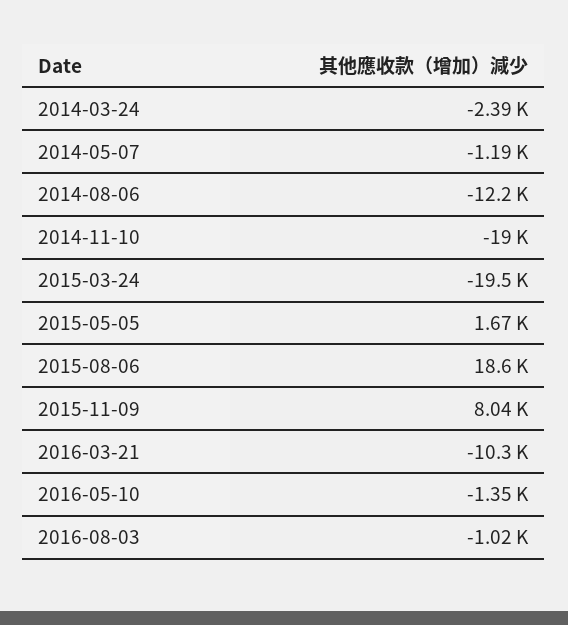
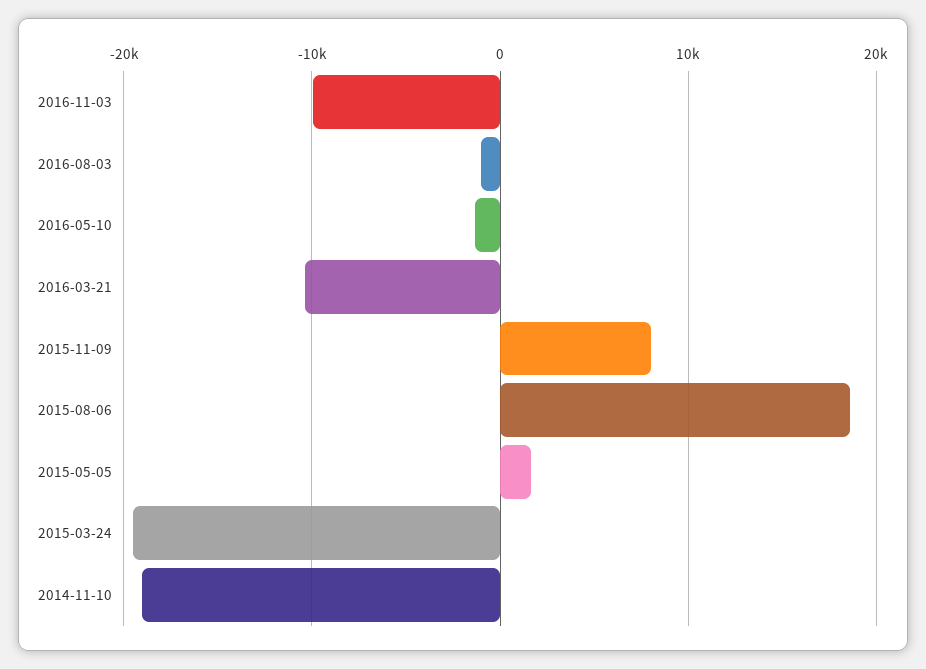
2014-03-24: -2390 -> none
2014-05-07: -1190 -> none
2014-08-06: -12200 -> none
2016-11-03: none -> -10000

